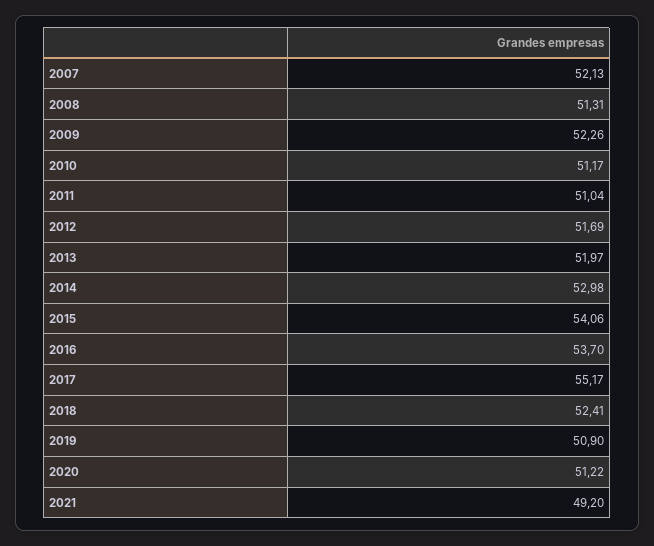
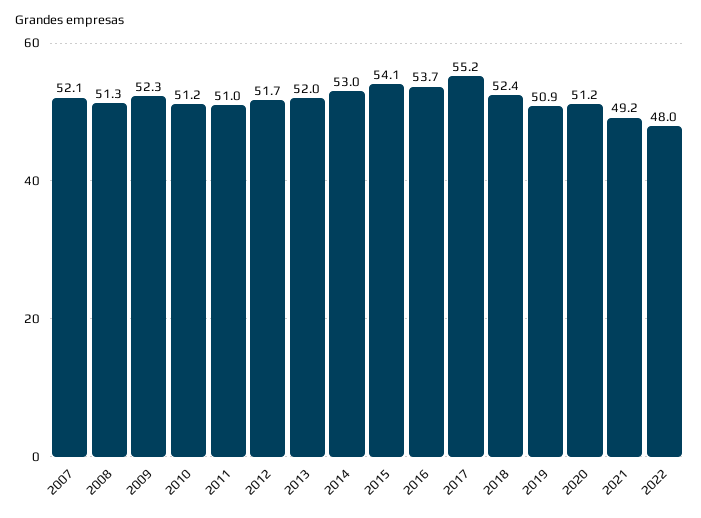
2022: none -> 48

